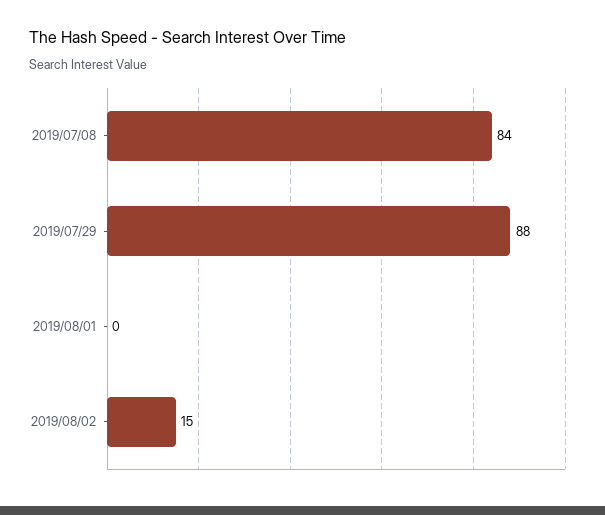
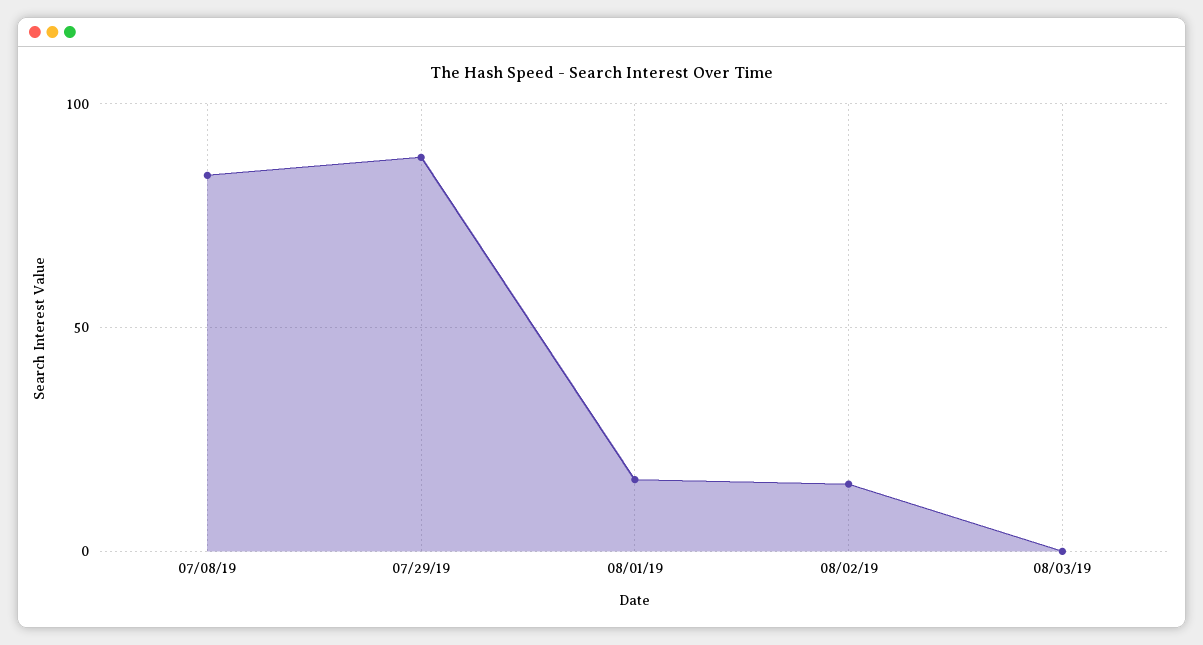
2019/08/01: 0 -> 15
08/03/19: none -> 0

